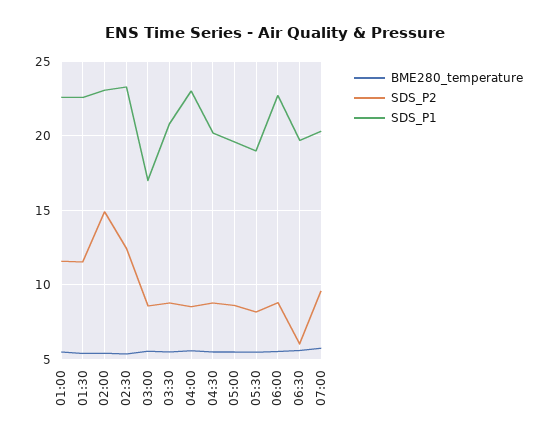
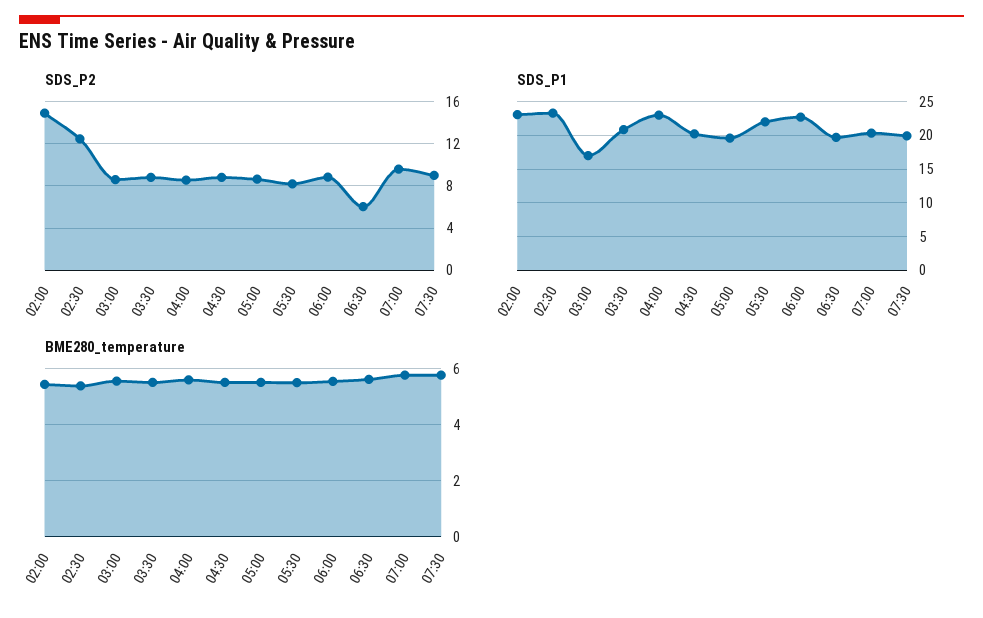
BME280_temperature, 01:00: 5.5 -> none
SDS_P2, 01:00: 11.5 -> none
SDS_P1, 01:00: 22.5 -> none
BME280_temperature, 01:30: 5.5 -> none
SDS_P2, 01:30: 11.5 -> none
SDS_P1, 01:30: 22.5 -> none
SDS_P1, 05:30: 19 -> 22
SDS_P2, 07:30: none -> 9
SDS_P1, 07:30: none -> 20
BME280_temperature, 07:30: none -> 5.75

